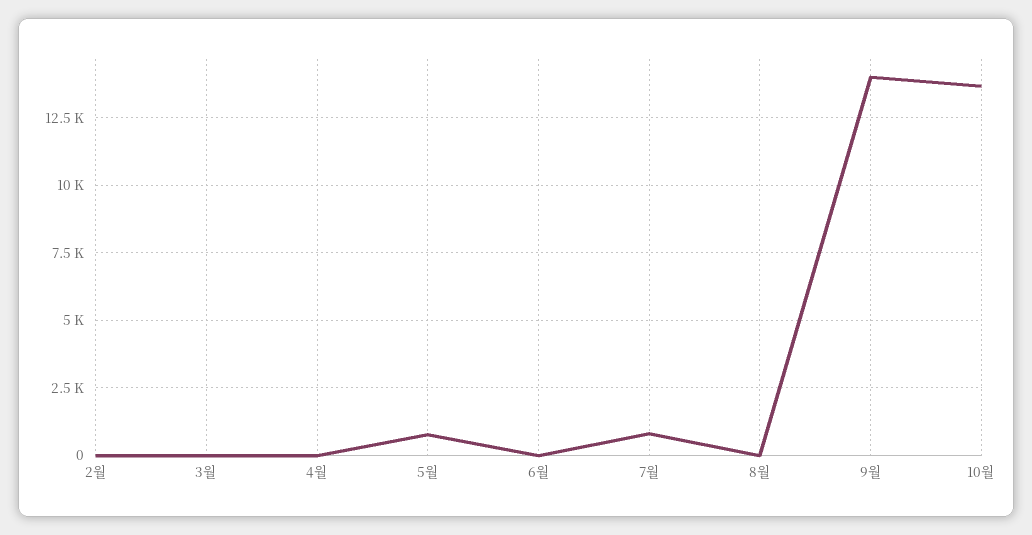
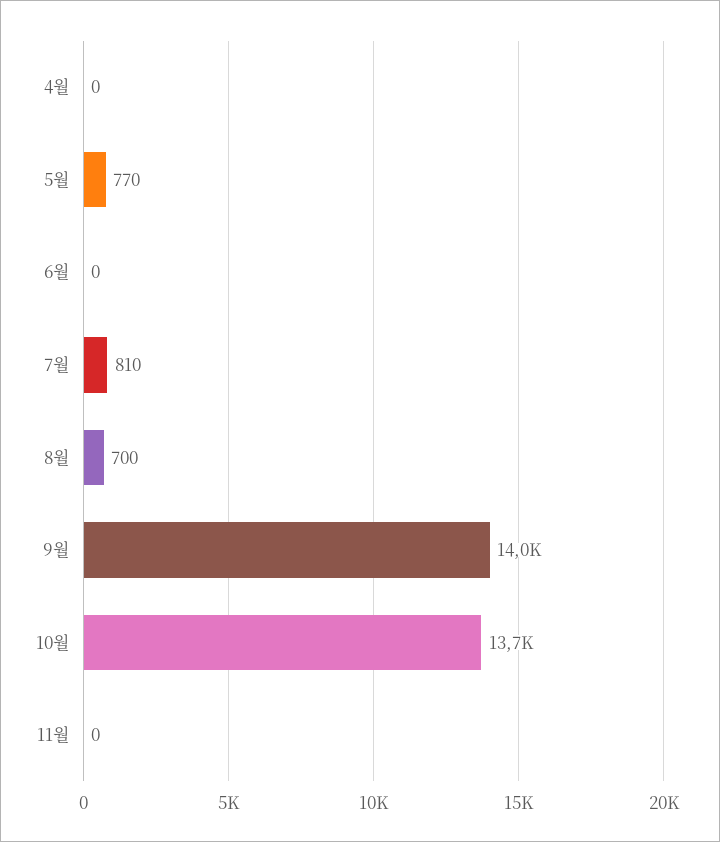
2월: 0 -> none
3월: 0 -> none
8월: 0 -> 700
11월: none -> 0

